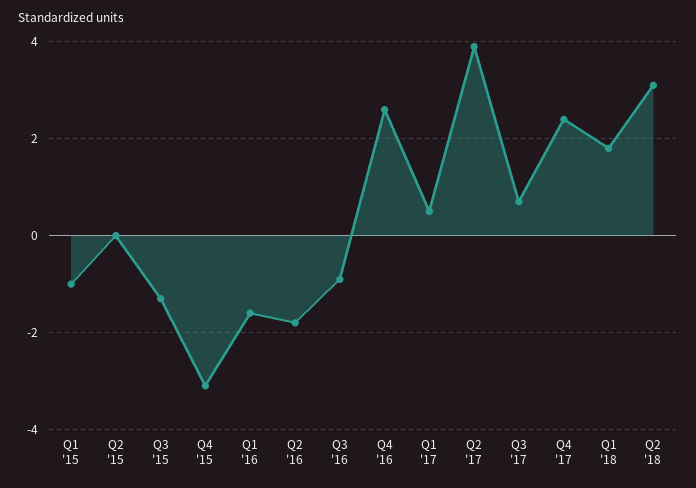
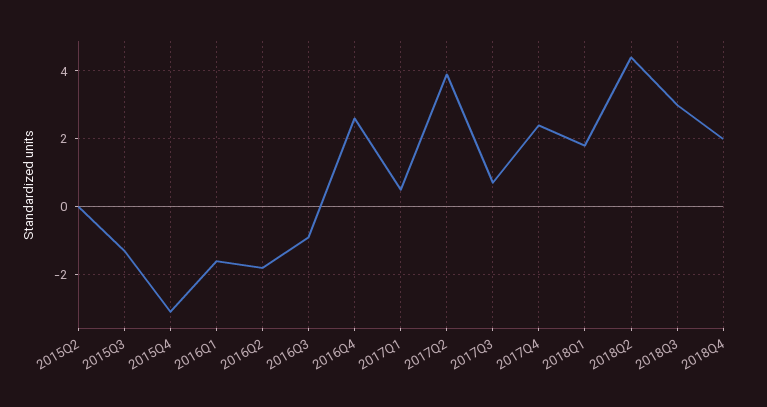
Q1 '15: -1 -> none
Q2 '18: 3 -> 4.5
2018Q3: none -> 3
2018Q4: none -> 2

